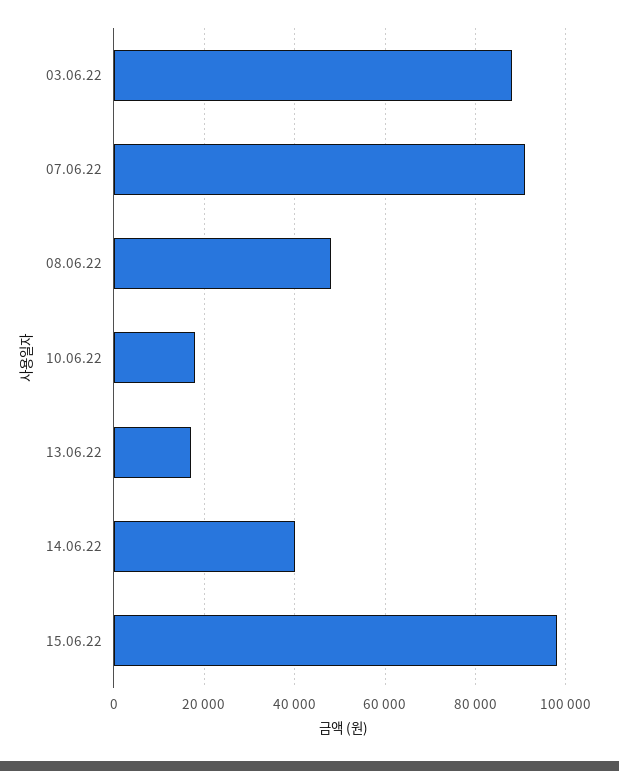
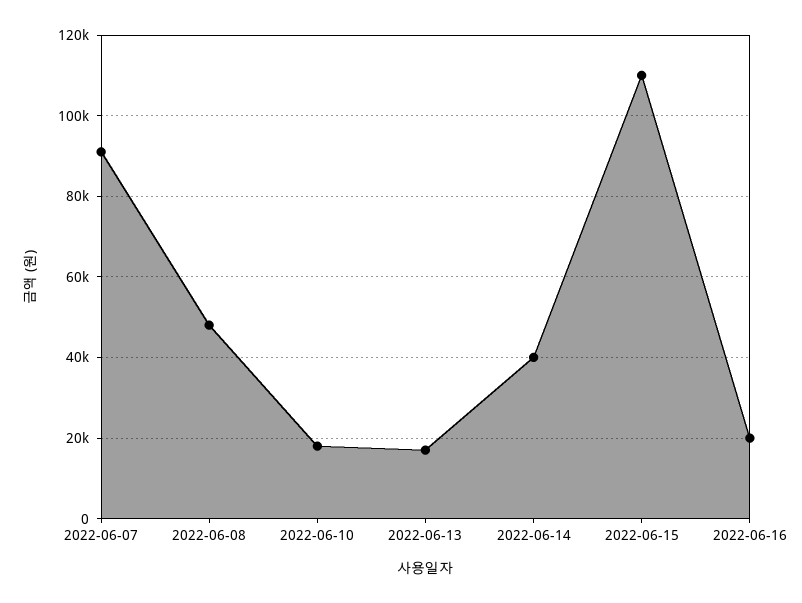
03.06.22: 88000 -> none
15.06.22: 98000 -> 110000
2022-06-16: none -> 20000

